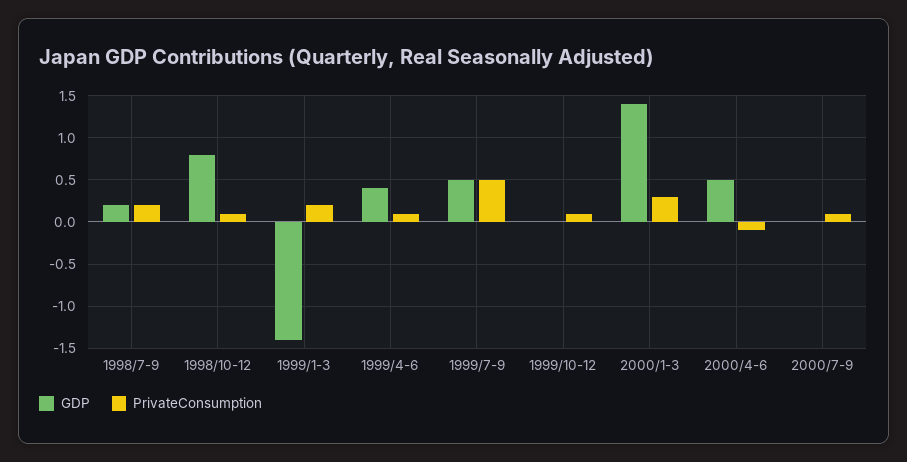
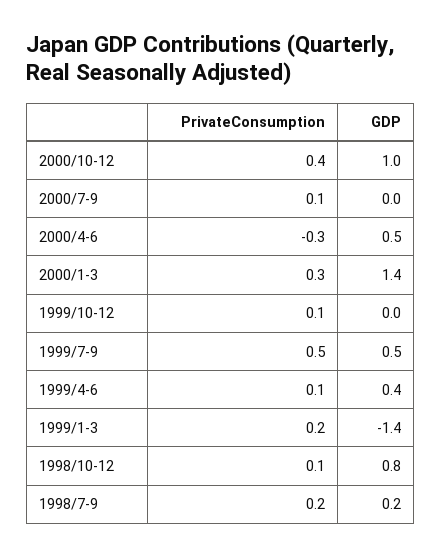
PrivateConsumption, 2000/4-6: -0.1 -> -0.3
PrivateConsumption, 2000/10-12: none -> 0.4
GDP, 2000/10-12: none -> 1

